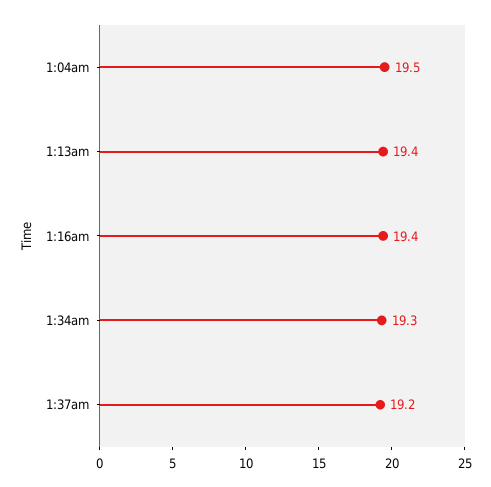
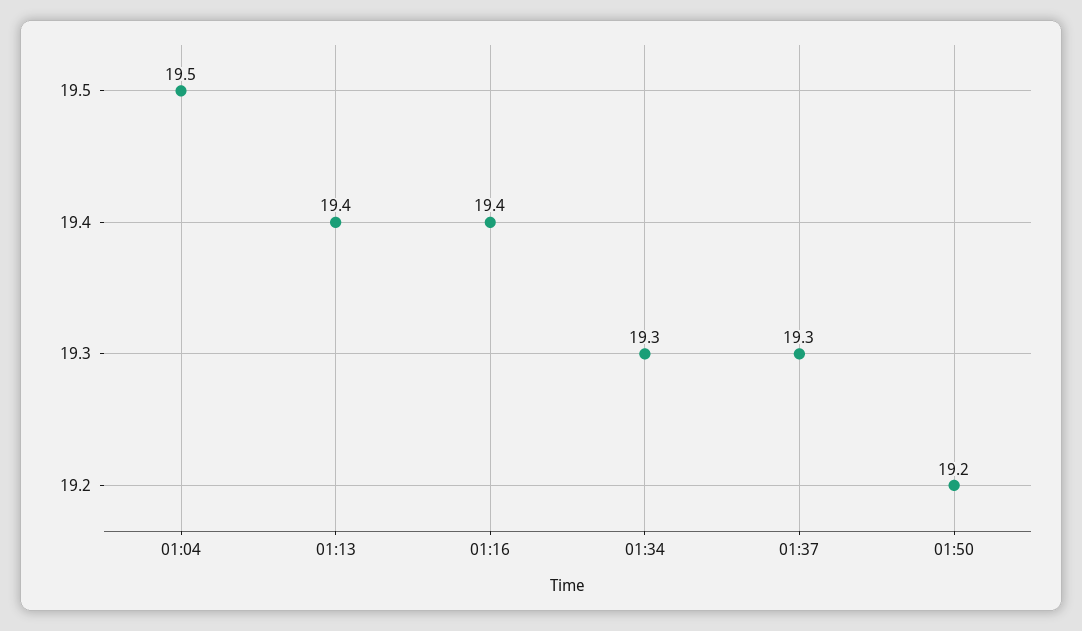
1:37am: 19.2 -> 19.3
01:50: none -> 19.2

